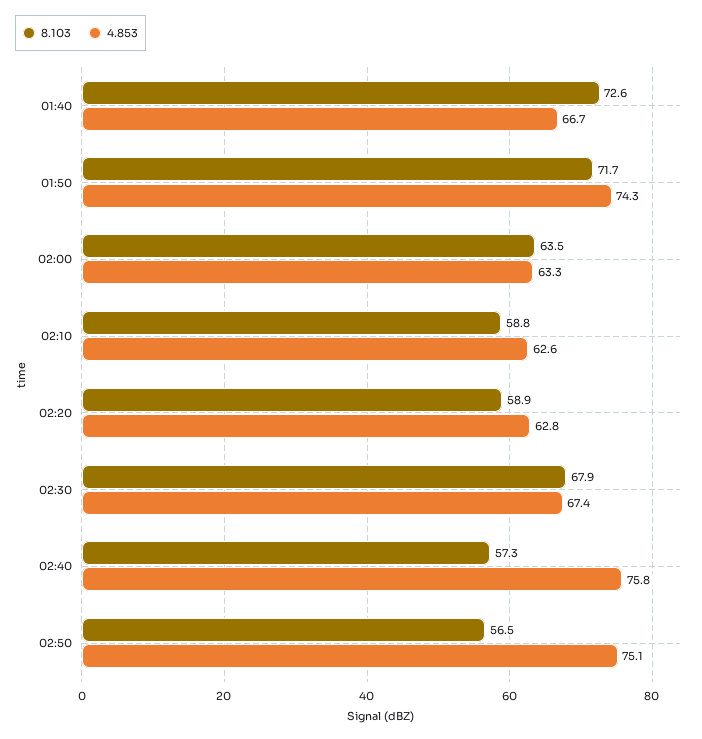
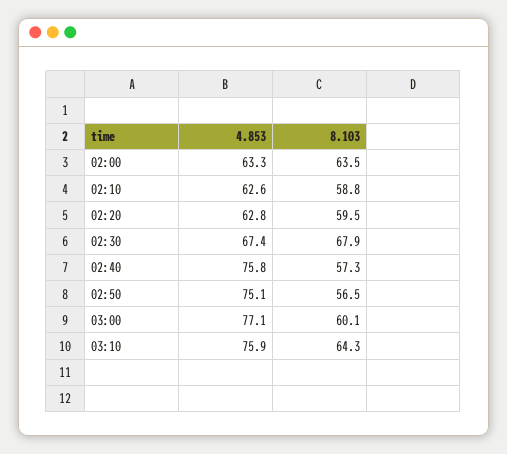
8.103, 01:40: 72.6 -> none
4.853, 01:40: 66.7 -> none
8.103, 01:50: 71.7 -> none
4.853, 01:50: 74.3 -> none
8.103, 02:20: 58.9 -> 59.5
4.853, 03:00: none -> 77.1
8.103, 03:00: none -> 60.1
4.853, 03:10: none -> 75.9
8.103, 03:10: none -> 64.3

